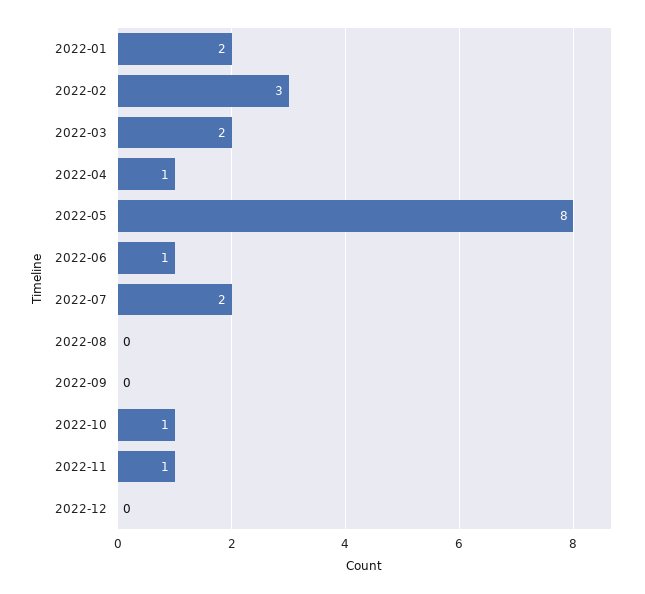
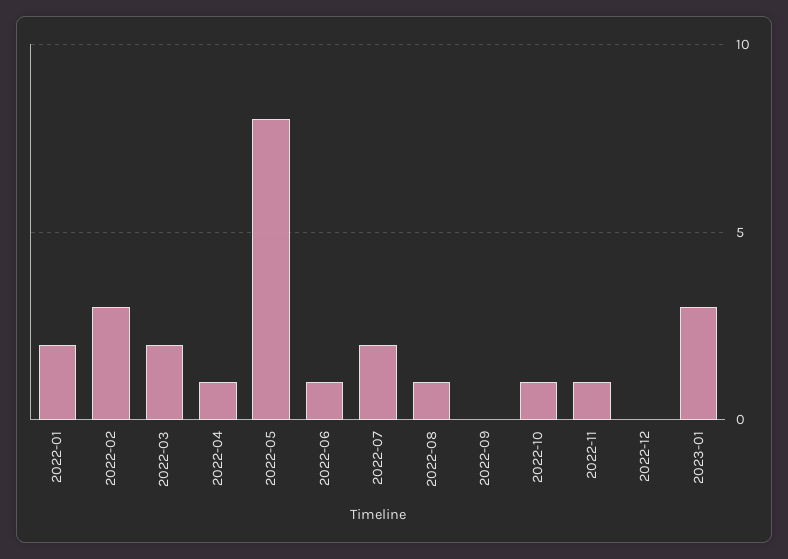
2022-08: 0 -> 1
2023-01: none -> 3

